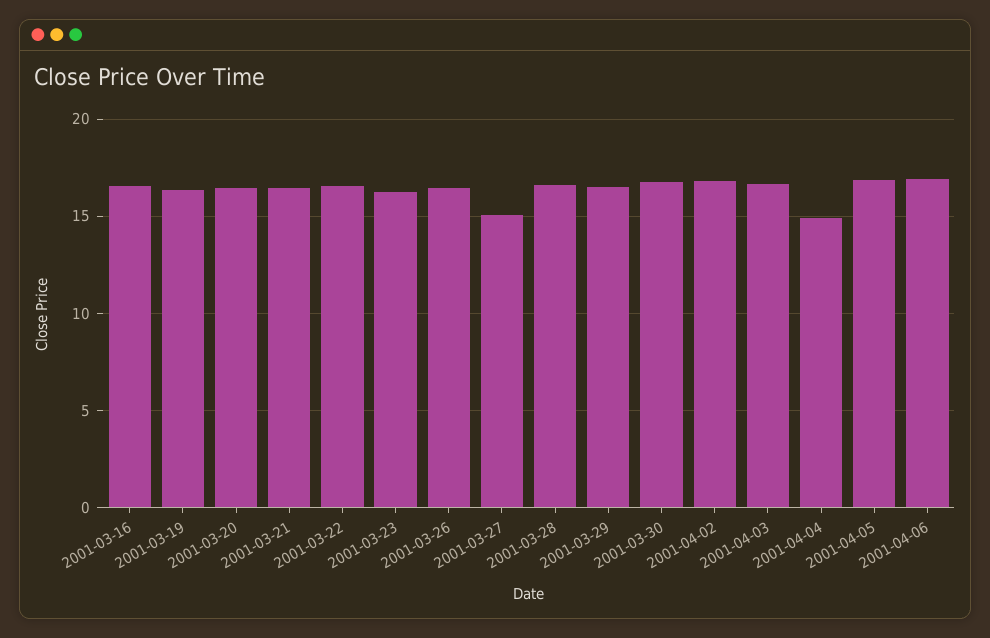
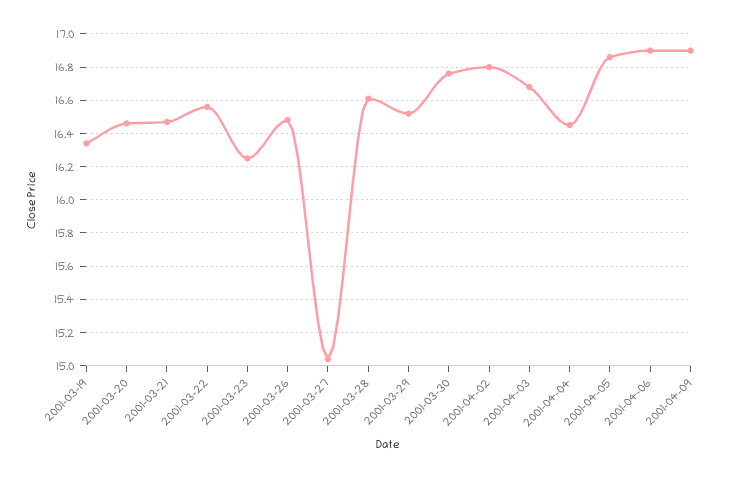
2001-03-16: 16.5 -> none
2001-04-04: 15 -> 16.45
2001-04-09: none -> 16.9

